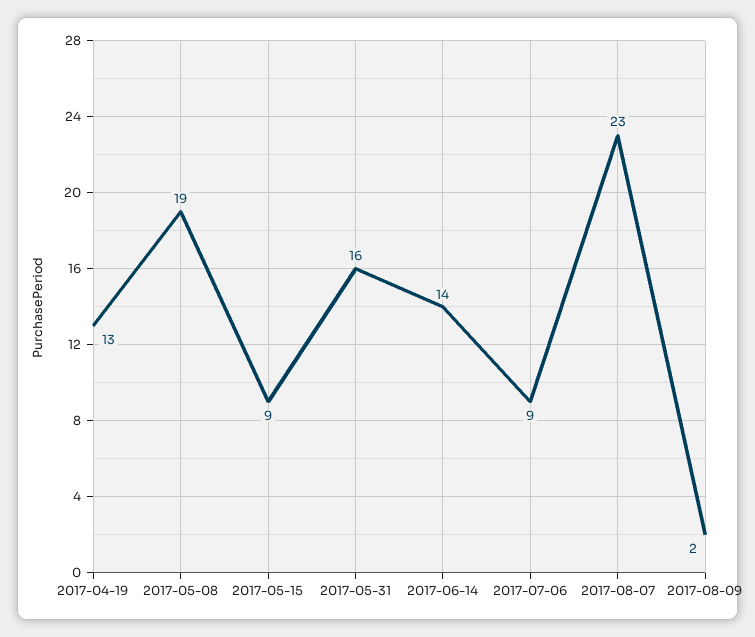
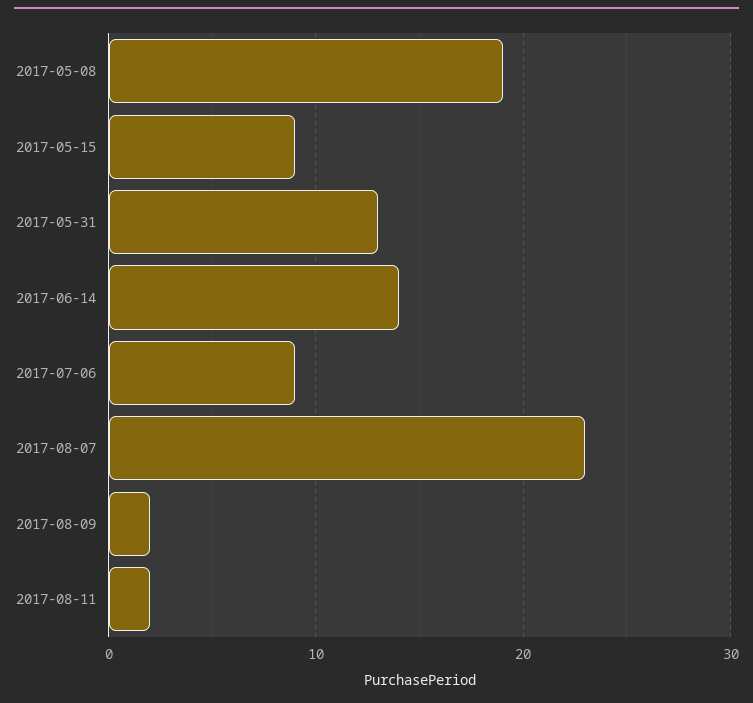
2017-04-19: 13 -> none
2017-05-31: 16 -> 13
2017-08-11: none -> 2

